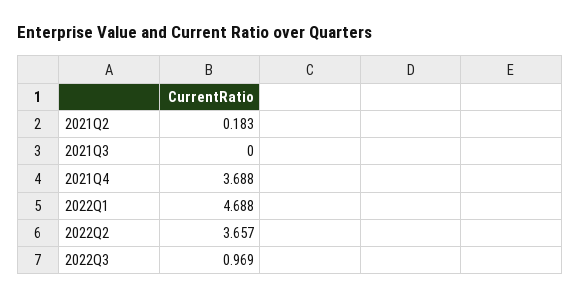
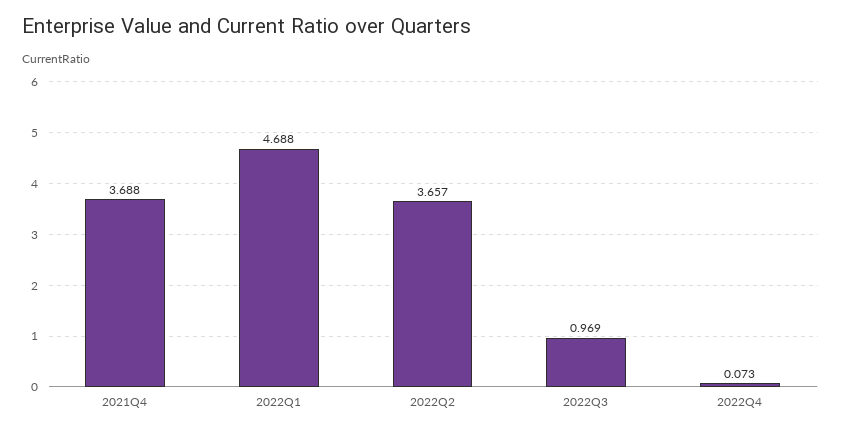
2021Q2: 0.183 -> none
2021Q3: 0 -> none
2022Q4: none -> 0.073

